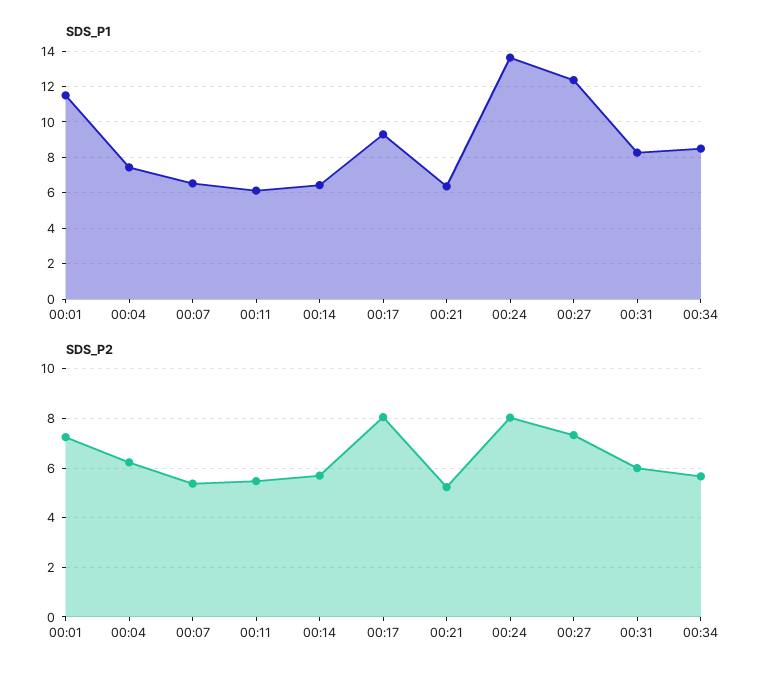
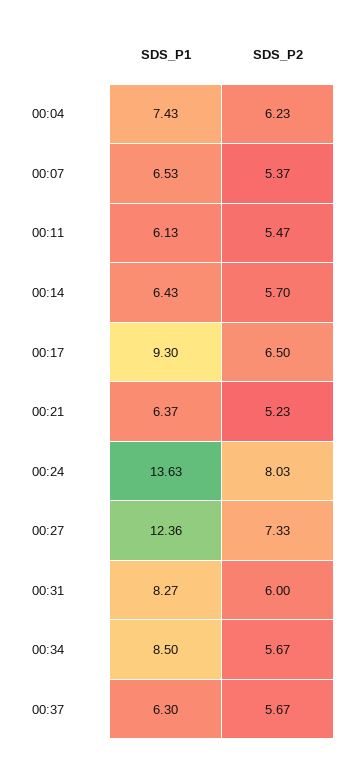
SDS_P1, 00:01: 11.5 -> none
SDS_P2, 00:01: 7.25 -> none
SDS_P2, 00:17: 8 -> 6.5
SDS_P1, 00:37: none -> 6.3
SDS_P2, 00:37: none -> 5.67

